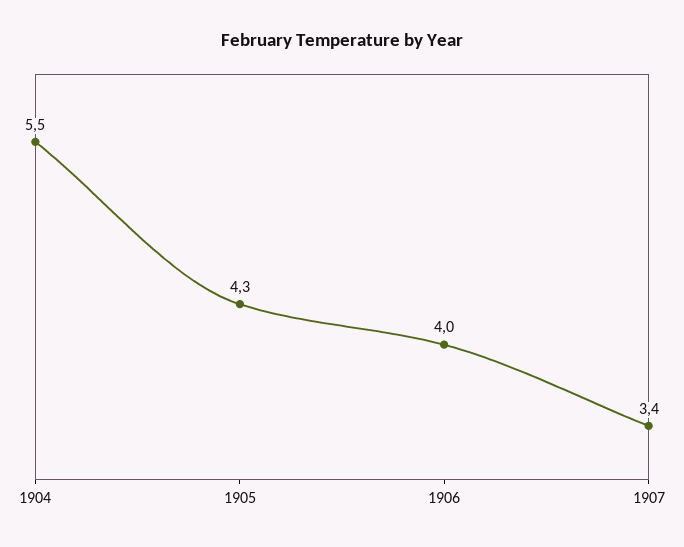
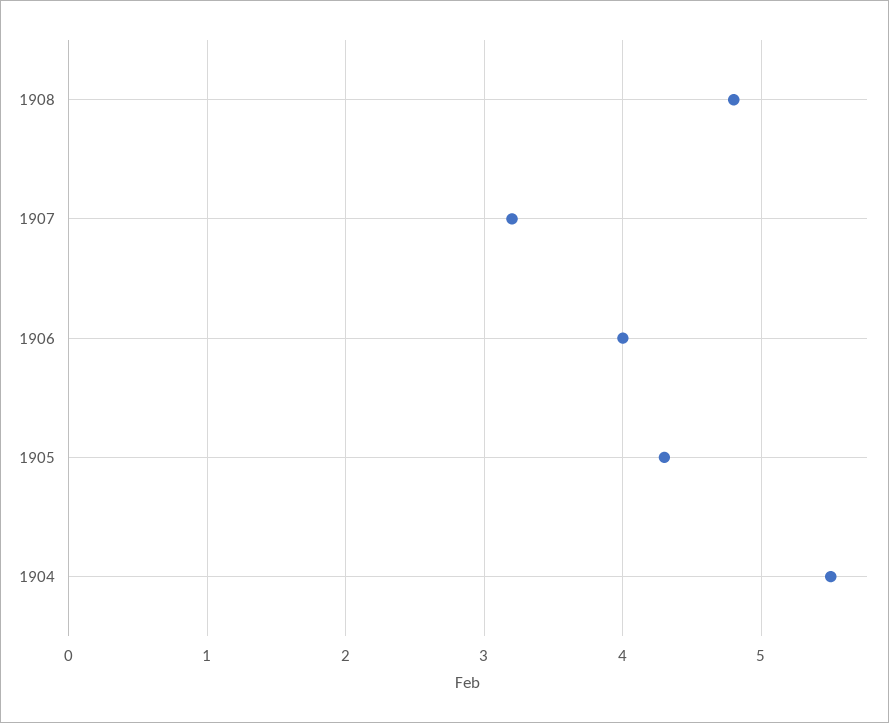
1907: 3.4 -> 3.2
1908: none -> 4.8

